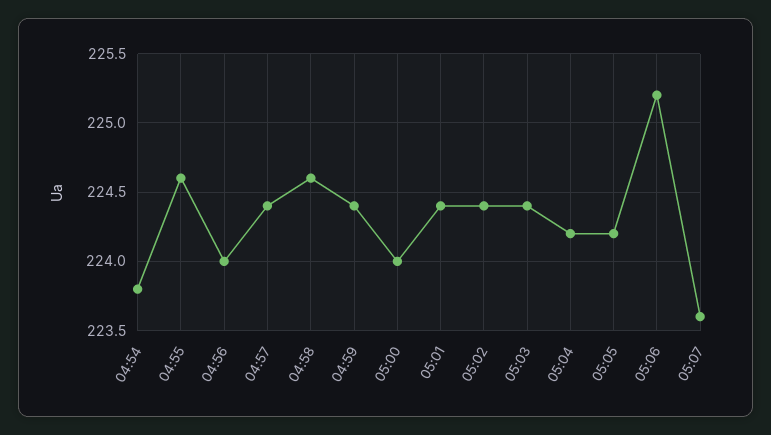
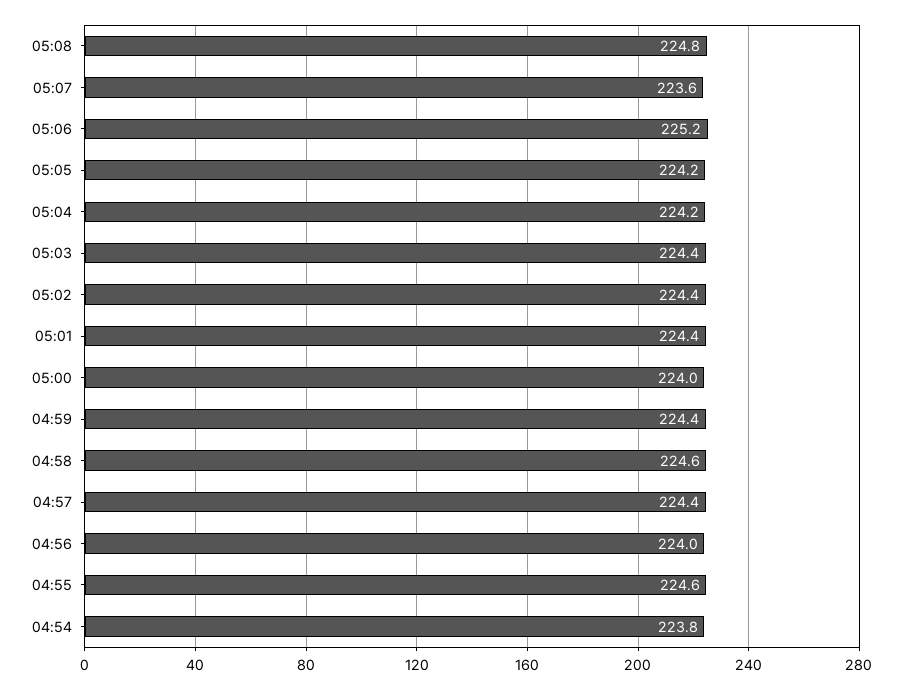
05:08: none -> 224.8

